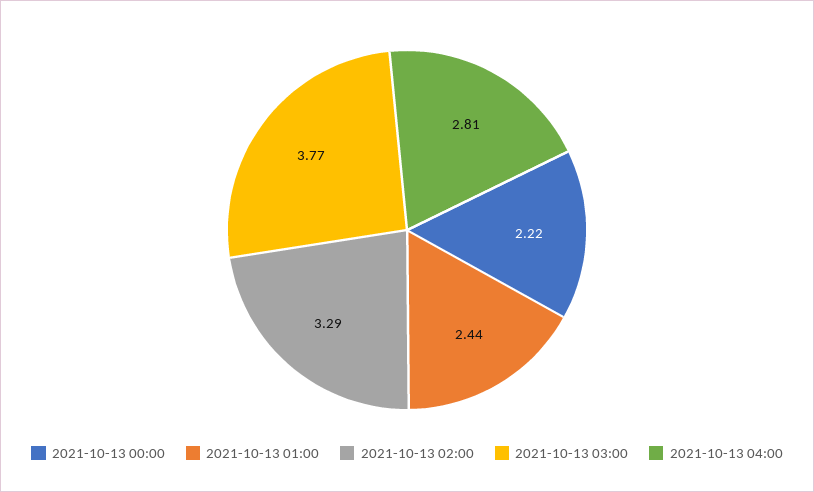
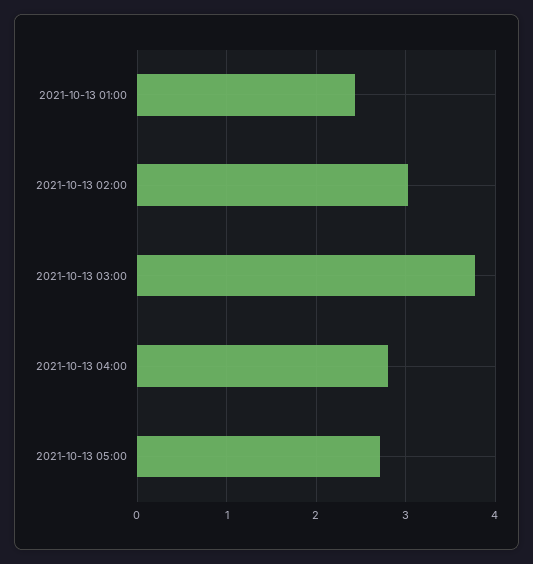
2021-10-13 00:00: 2.22 -> none
2021-10-13 02:00: 3.29 -> 3
2021-10-13 05:00: none -> 2.7

